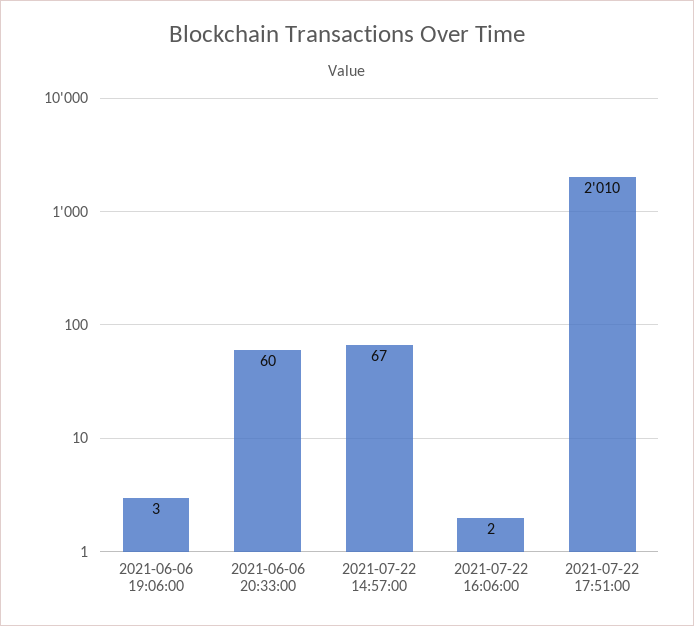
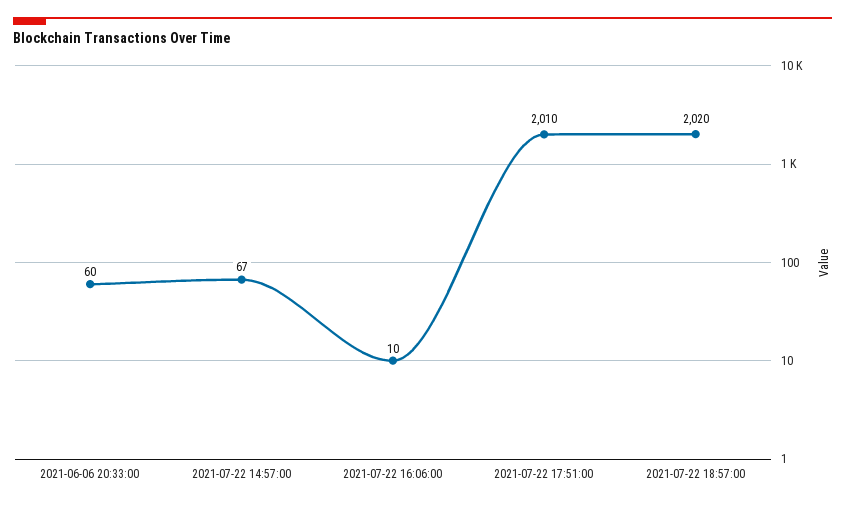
2021-06-06 19:06:00: 3 -> none
2021-07-22 16:06:00: 2 -> 10
2021-07-22 18:57:00: none -> 2020

